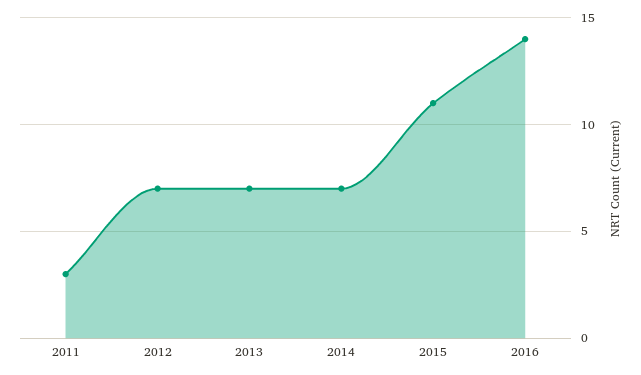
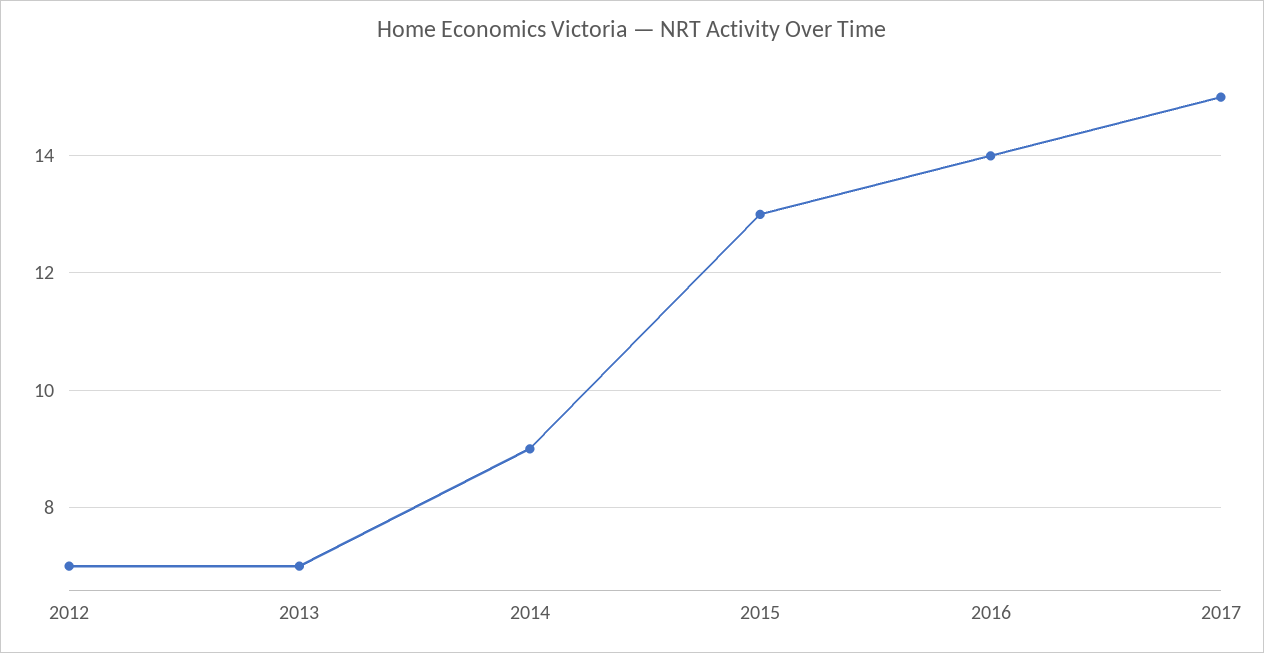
2011: 3 -> none
2014: 7 -> 9
2015: 11 -> 13
2017: none -> 15

